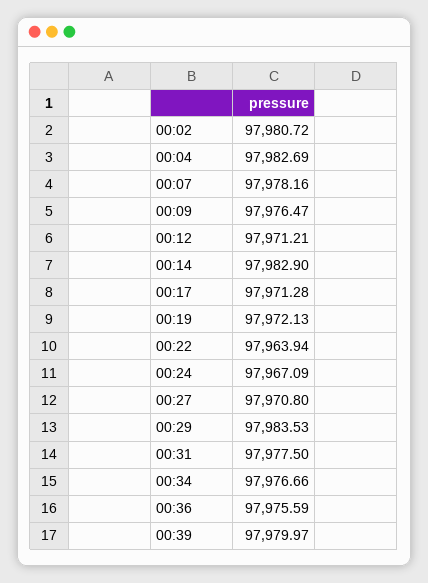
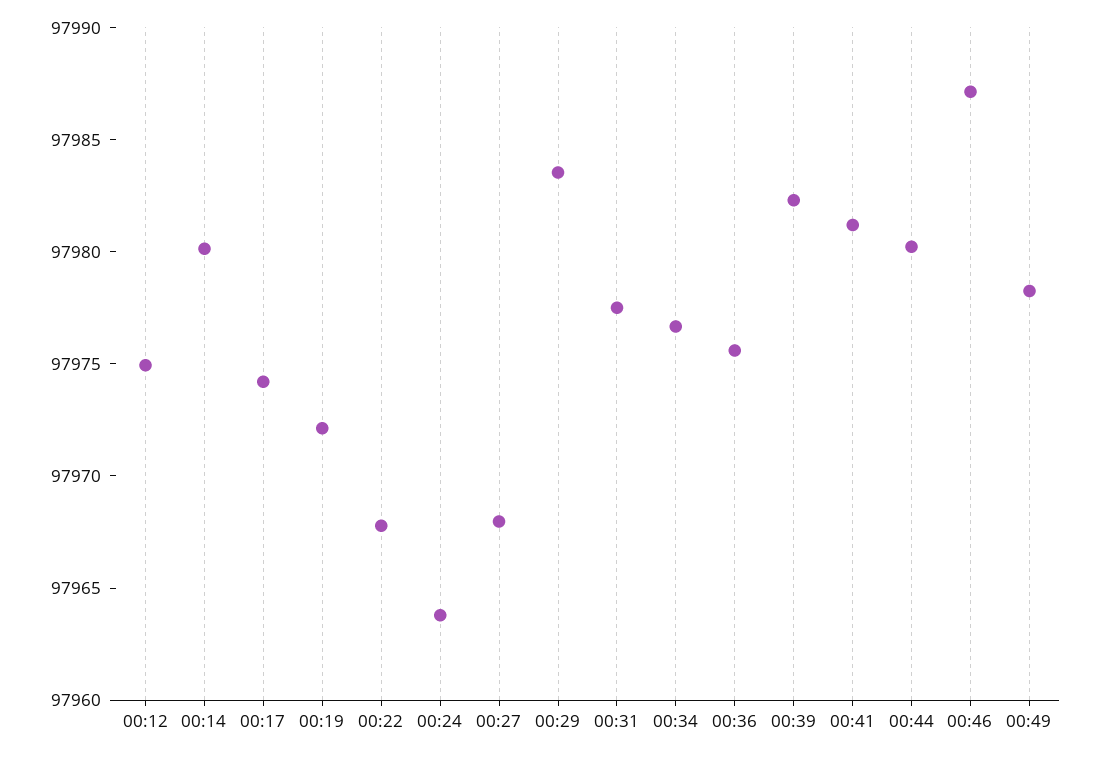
00:02: 97980.72 -> none
00:04: 97982.69 -> none
00:07: 97978.16 -> none
00:09: 97976.47 -> none
00:12: 97971.21 -> 97975
00:14: 97982.9 -> 97980
00:17: 97971.28 -> 97974
00:22: 97963.94 -> 97968
00:24: 97967.09 -> 97964
00:27: 97970.8 -> 97968
00:39: 97979.97 -> 97982
00:41: none -> 97981
00:44: none -> 97980
00:46: none -> 97987
00:49: none -> 97978

